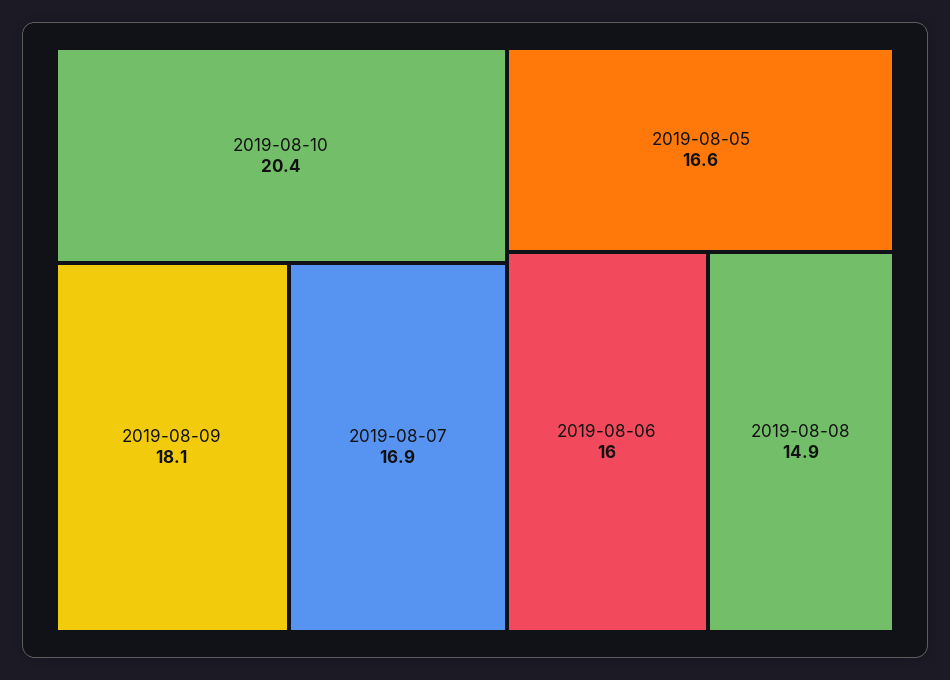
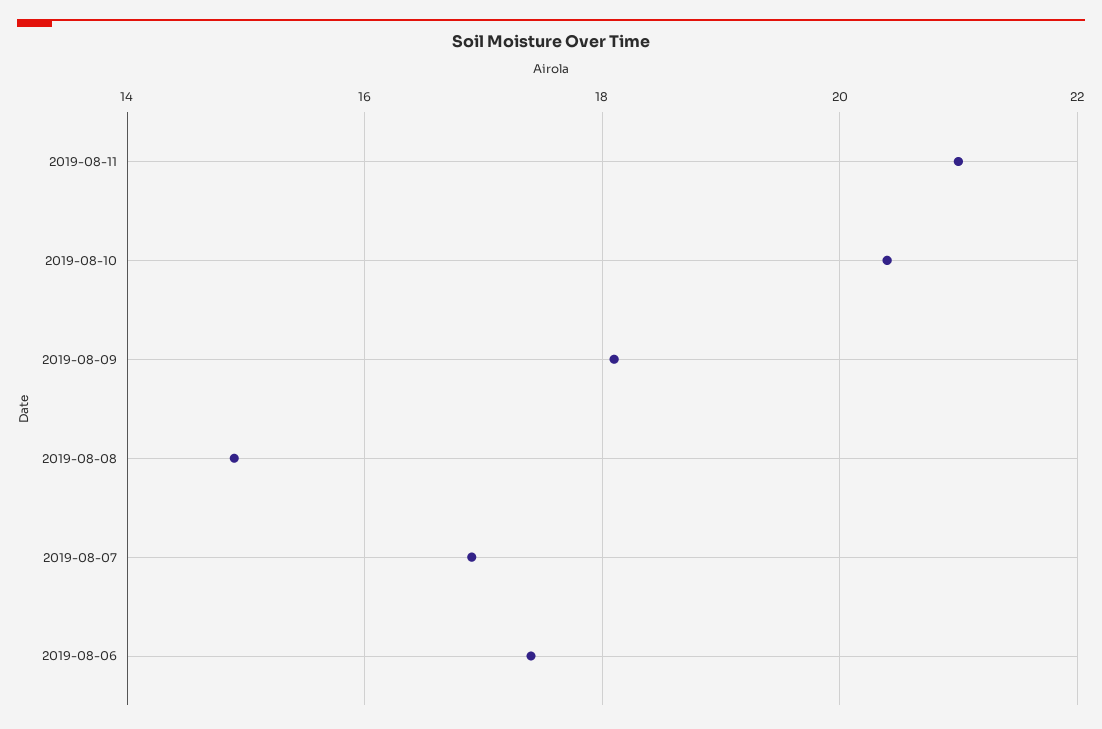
2019-08-05: 16.6 -> none
2019-08-06: 16 -> 17.5
2019-08-11: none -> 21

